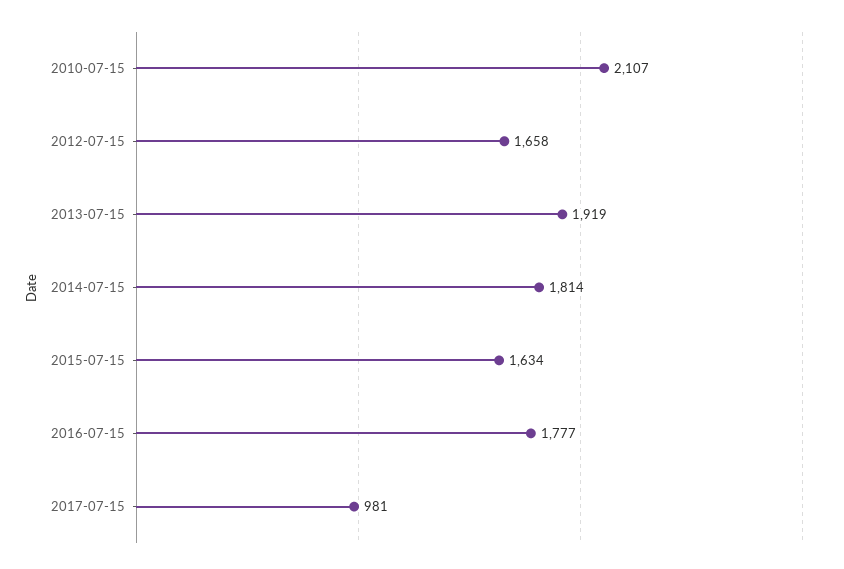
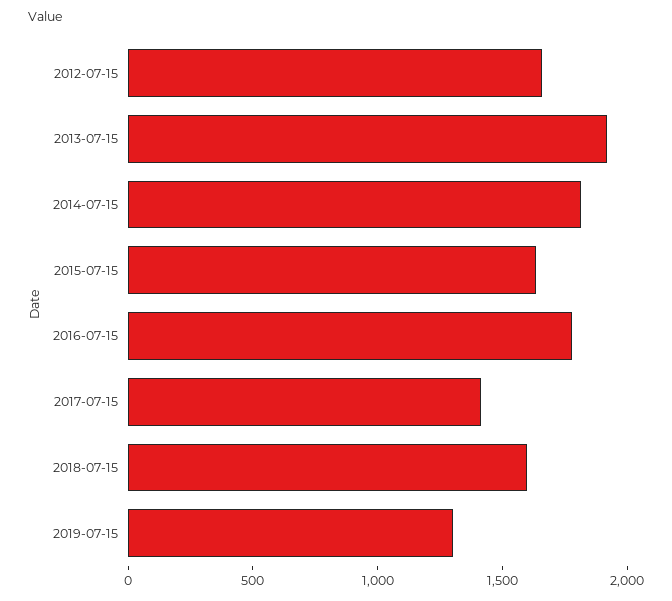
2010-07-15: 2107 -> none
2017-07-15: 981 -> 1400
2018-07-15: none -> 1600
2019-07-15: none -> 1300

